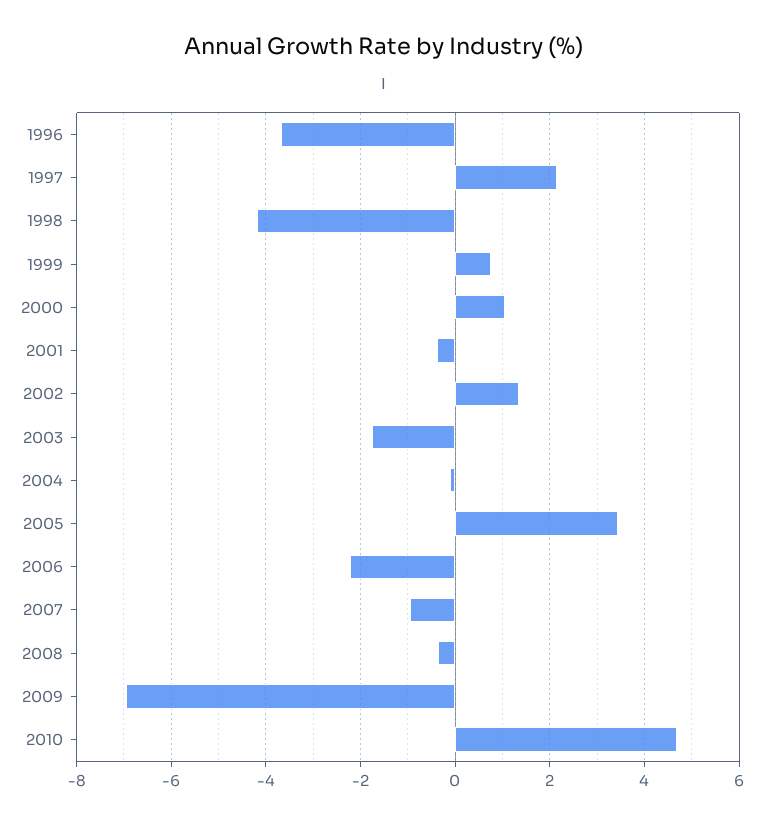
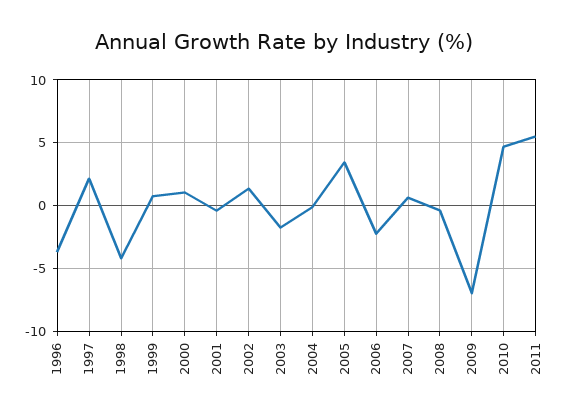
2007: -1 -> 0.5
2011: none -> 5.5

